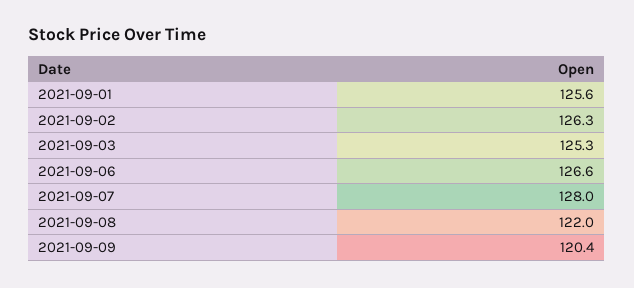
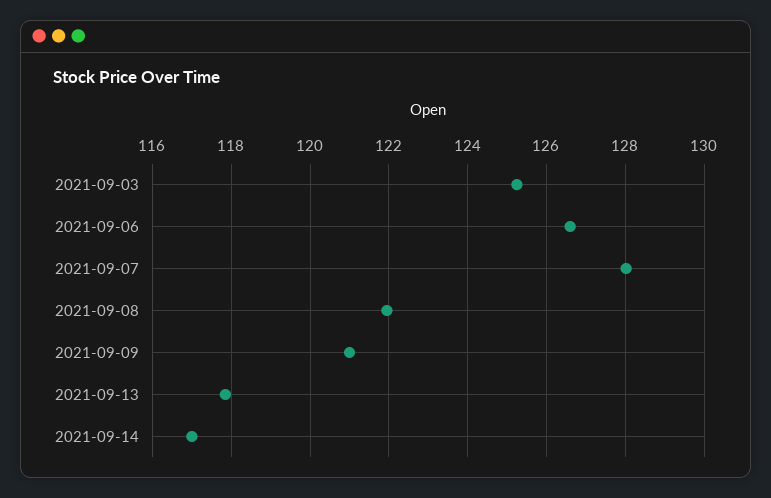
2021-09-01: 125.6 -> none
2021-09-02: 126.3 -> none
2021-09-09: 120.4 -> 121
2021-09-13: none -> 117.8
2021-09-14: none -> 117

